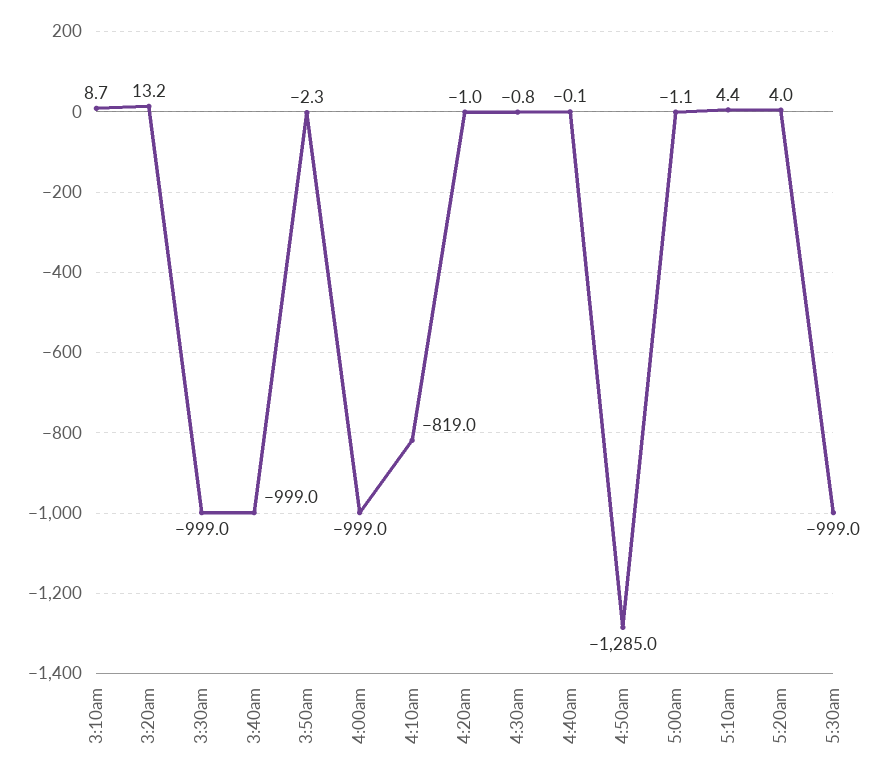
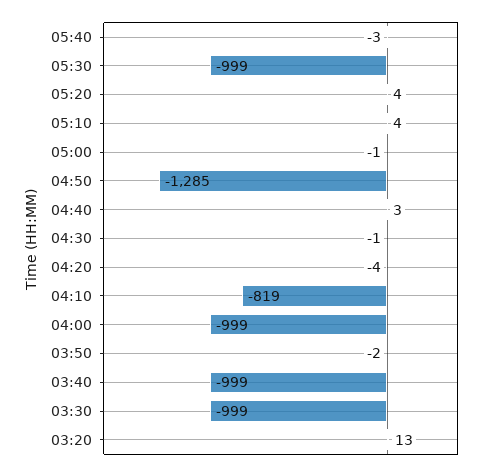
3:10am: 8.7 -> none
4:20am: -1 -> -4
4:40am: -0.1 -> 3
05:40: none -> -3

